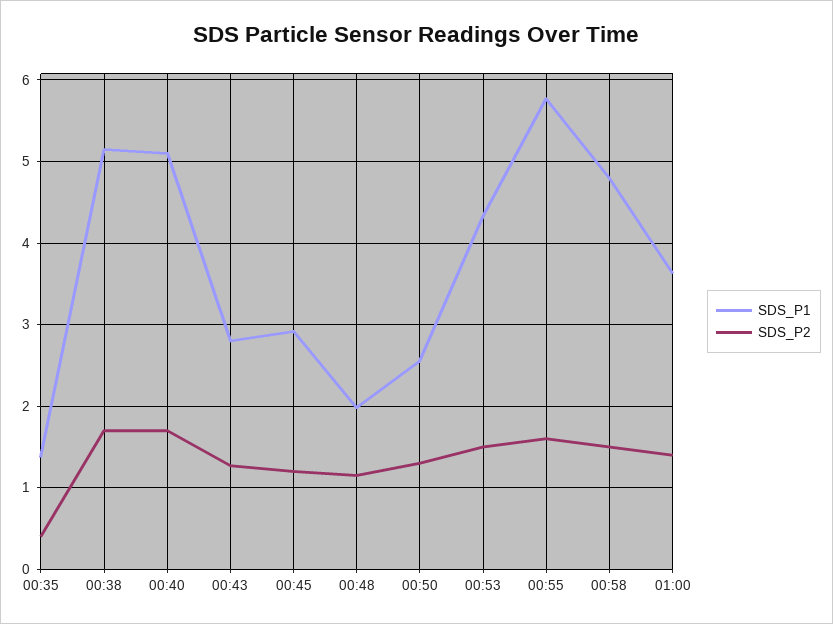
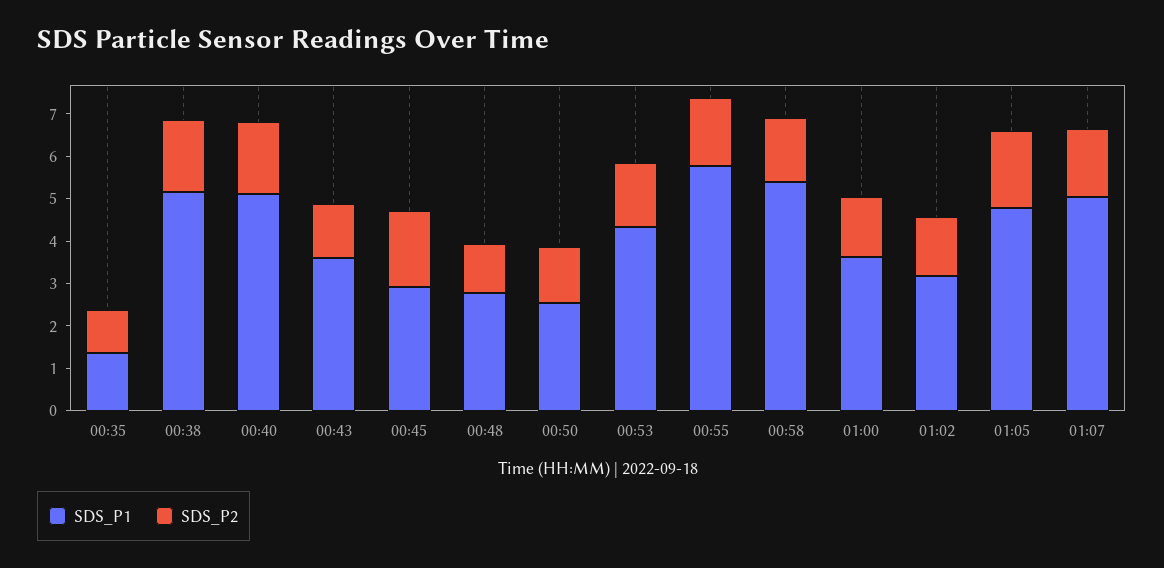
SDS_P2, 00:35: 0.4 -> 1
SDS_P1, 00:43: 2.8 -> 3.6
SDS_P2, 00:45: 1.2 -> 1.8
SDS_P1, 00:48: 2 -> 2.8
SDS_P1, 00:58: 4.8 -> 5.4
SDS_P1, 01:02: none -> 3.2
SDS_P2, 01:02: none -> 1.4
SDS_P1, 01:05: none -> 4.8
SDS_P2, 01:05: none -> 1.8
SDS_P1, 01:07: none -> 5
SDS_P2, 01:07: none -> 1.6

